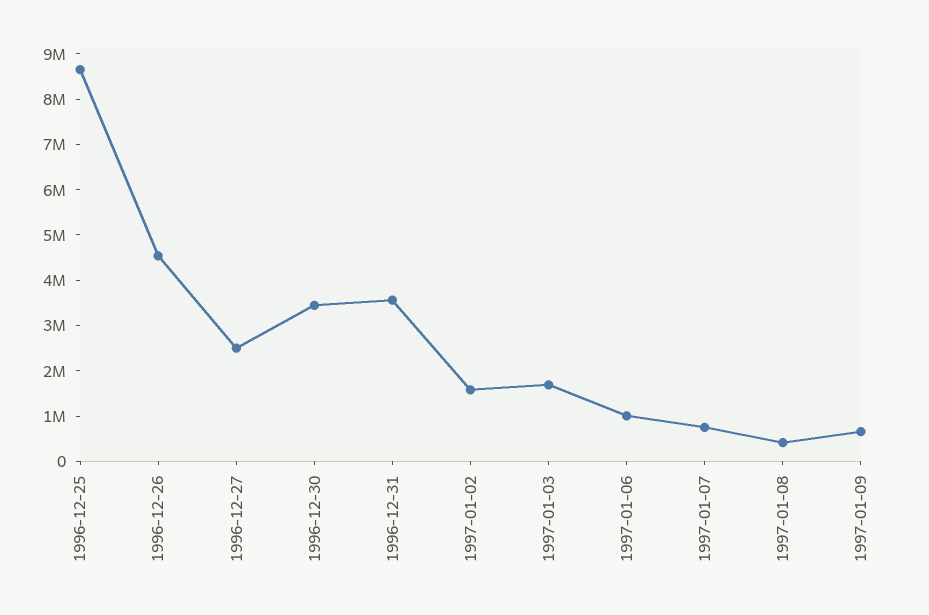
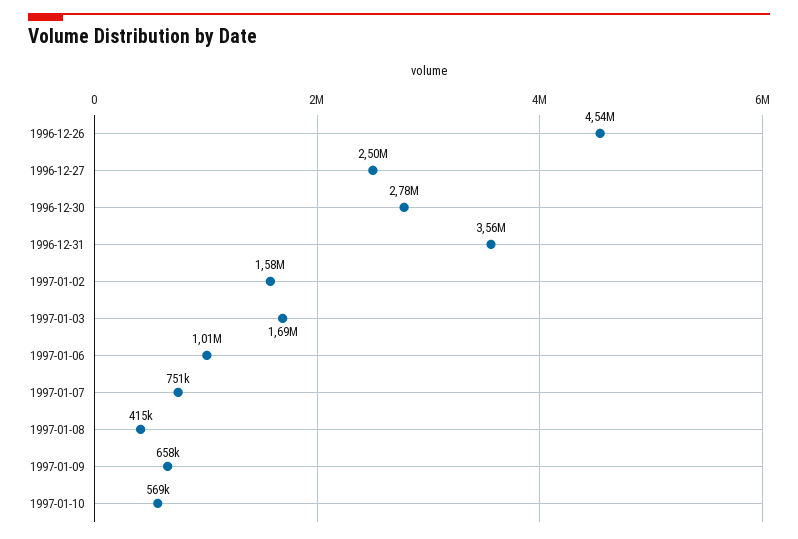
1996-12-25: 8600000 -> none
1996-12-30: 3400000 -> 2780000
1997-01-10: none -> 569000

